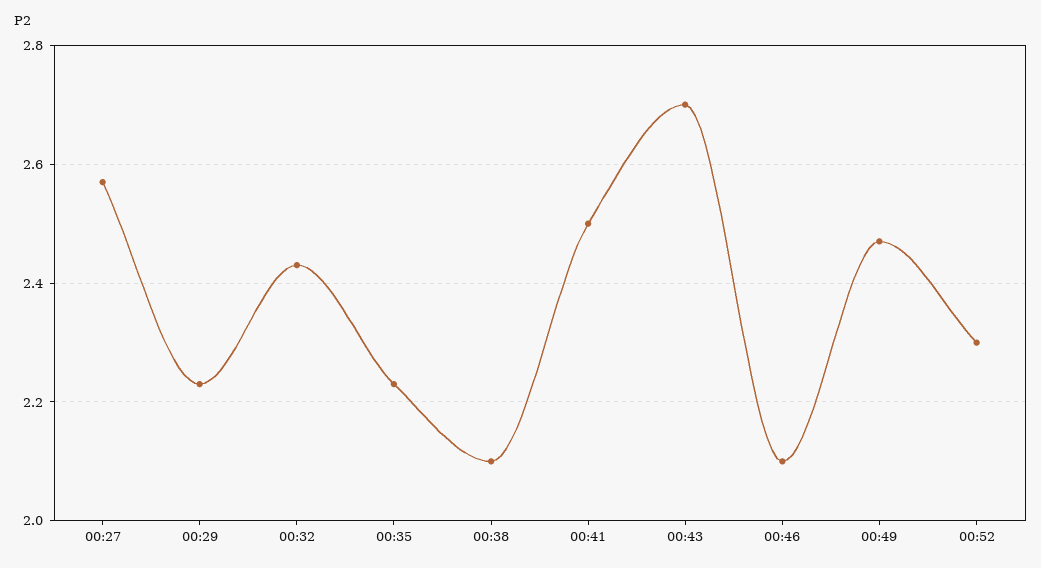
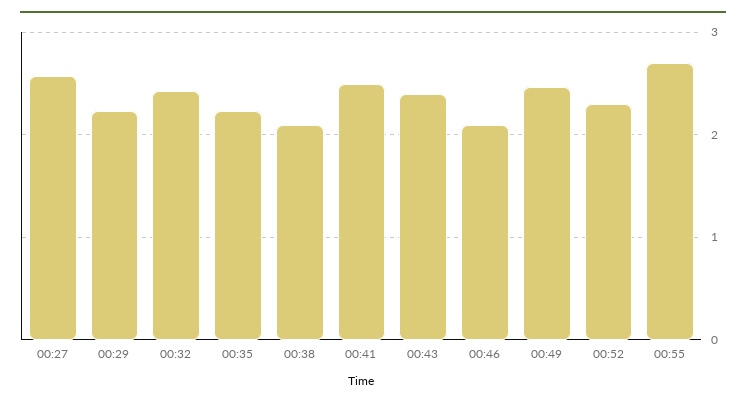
00:43: 2.7 -> 2.4
00:55: none -> 2.7

